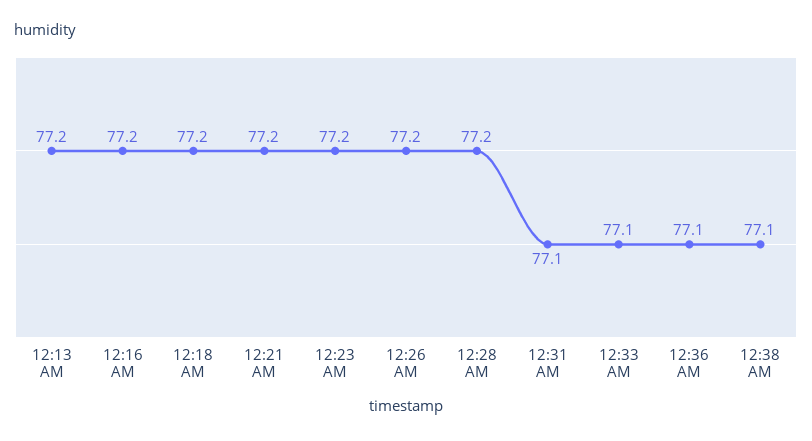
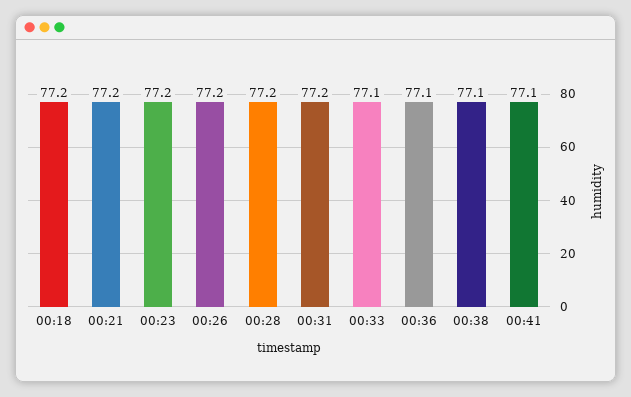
12:13 AM: 77.2 -> none
12:16 AM: 77.2 -> none
12:31 AM: 77.1 -> 77.2
00:41: none -> 77.1

